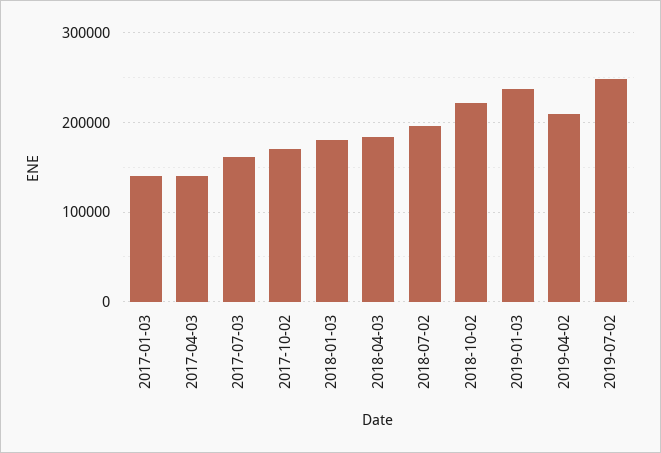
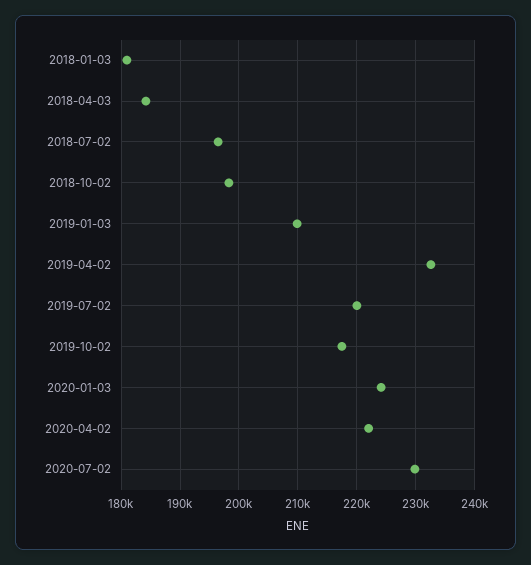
2017-01-03: 140000 -> none
2017-04-03: 140000 -> none
2017-07-03: 160000 -> none
2017-10-02: 170000 -> none
2018-10-02: 220000 -> 198000
2019-01-03: 240000 -> 210000
2019-04-02: 210000 -> 232000
2019-07-02: 250000 -> 220000
2019-10-02: none -> 218000
2020-01-03: none -> 224000
2020-04-02: none -> 222000
2020-07-02: none -> 230000

